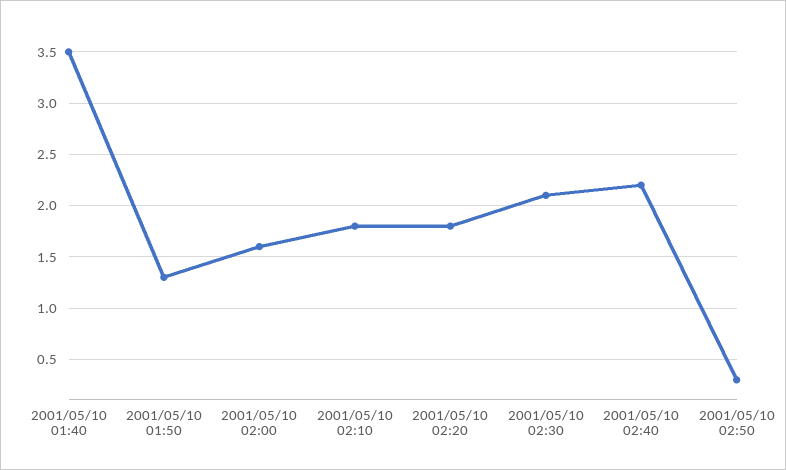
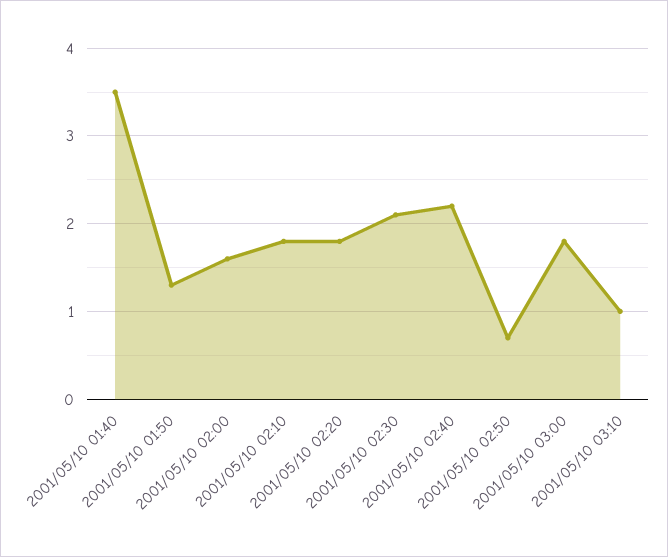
2001/05/10 02:50: 0.3 -> 0.7
2001/05/10 03:00: none -> 1.8
2001/05/10 03:10: none -> 1

